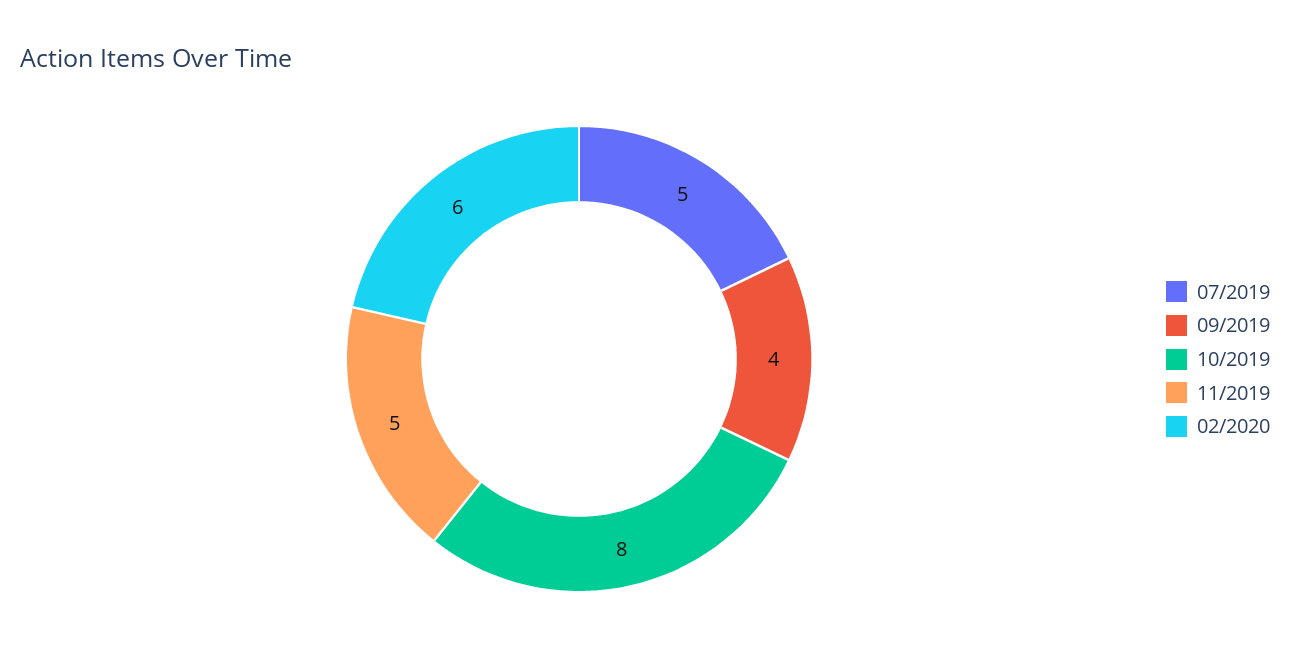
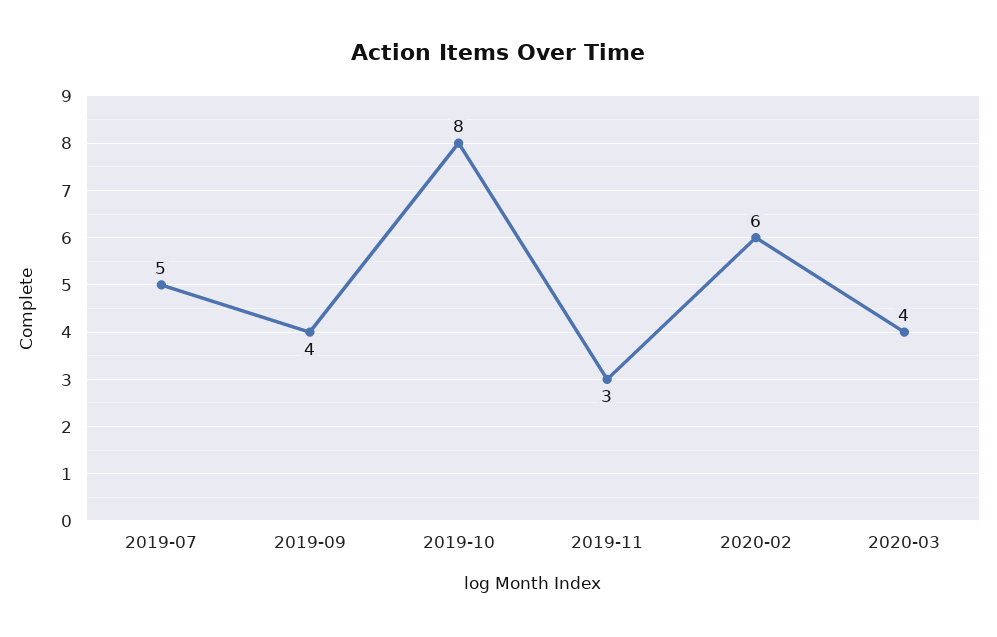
11/2019: 5 -> 3
2020-03: none -> 4

